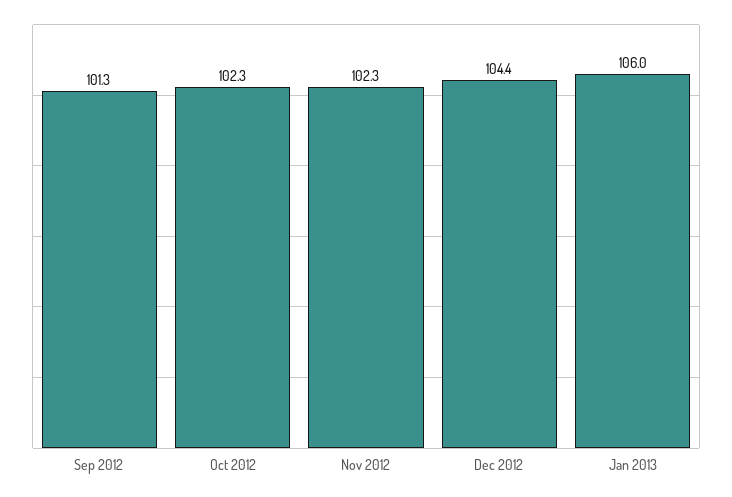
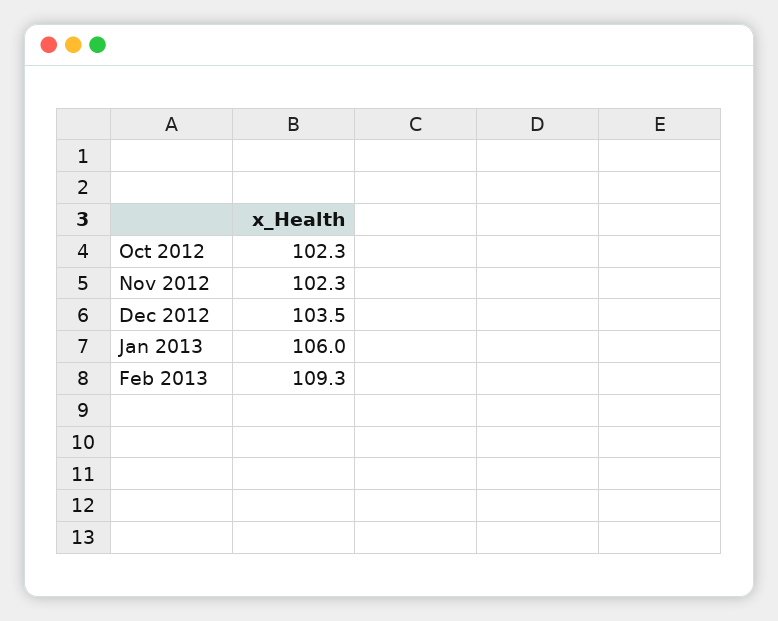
Sep 2012: 101.3 -> none
Dec 2012: 104.4 -> 103.5
Feb 2013: none -> 109.3

